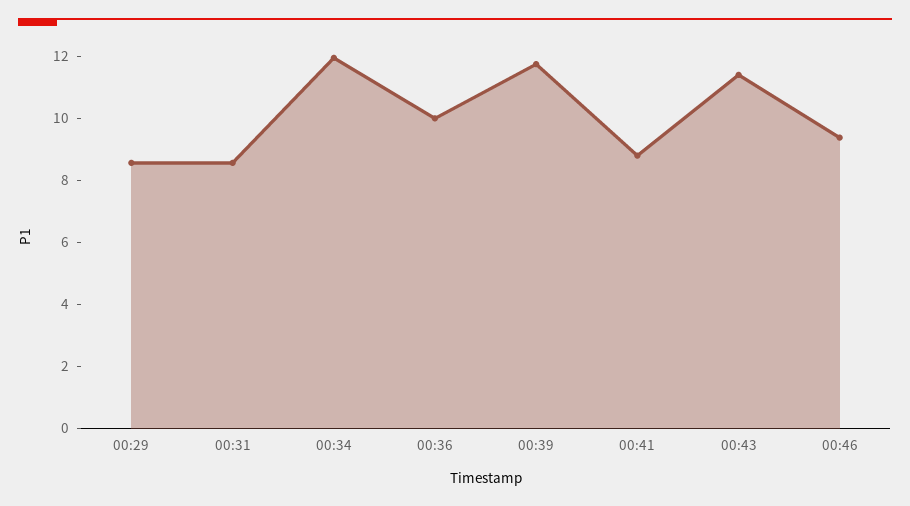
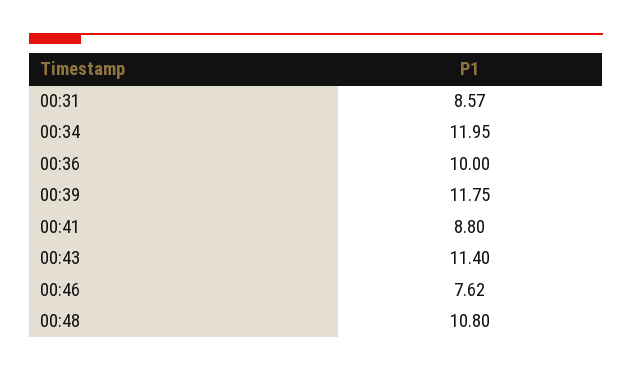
00:29: 8.5 -> none
00:46: 9.5 -> 7.62
00:48: none -> 10.8

